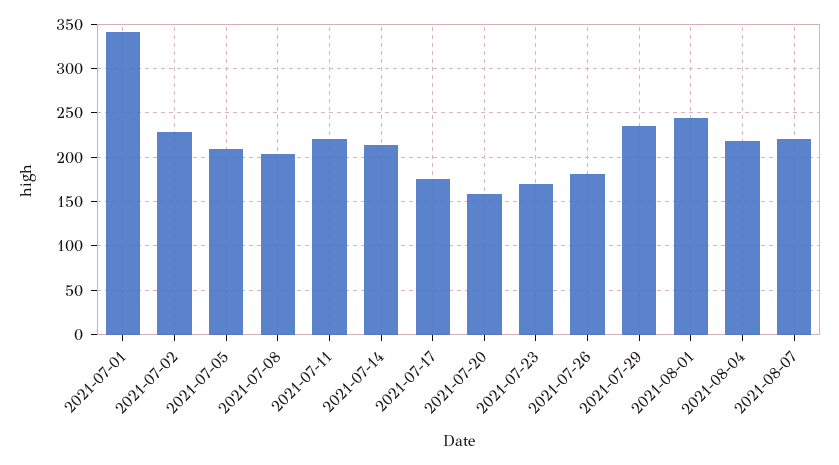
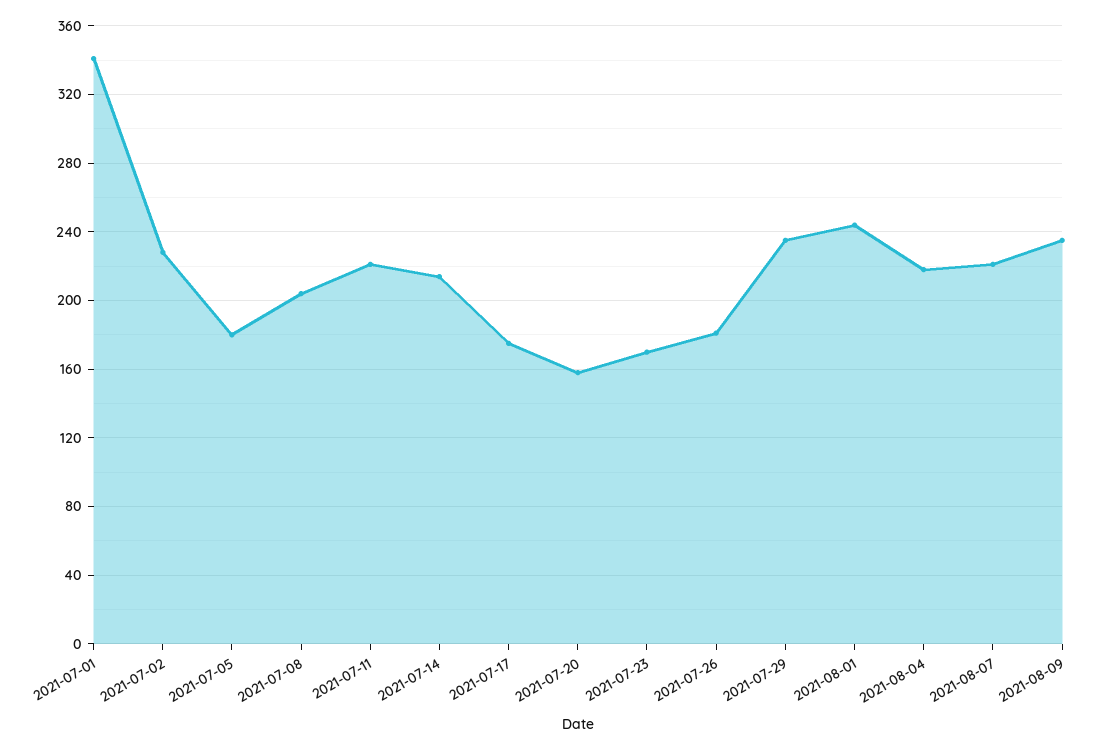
2021-07-05: 210 -> 180
2021-08-09: none -> 235

